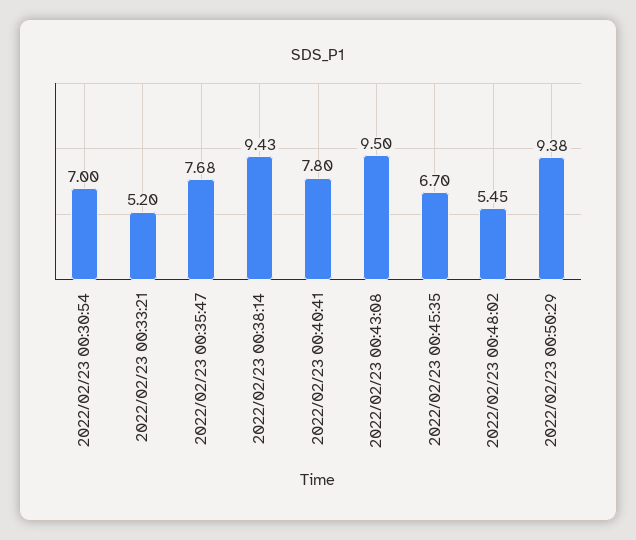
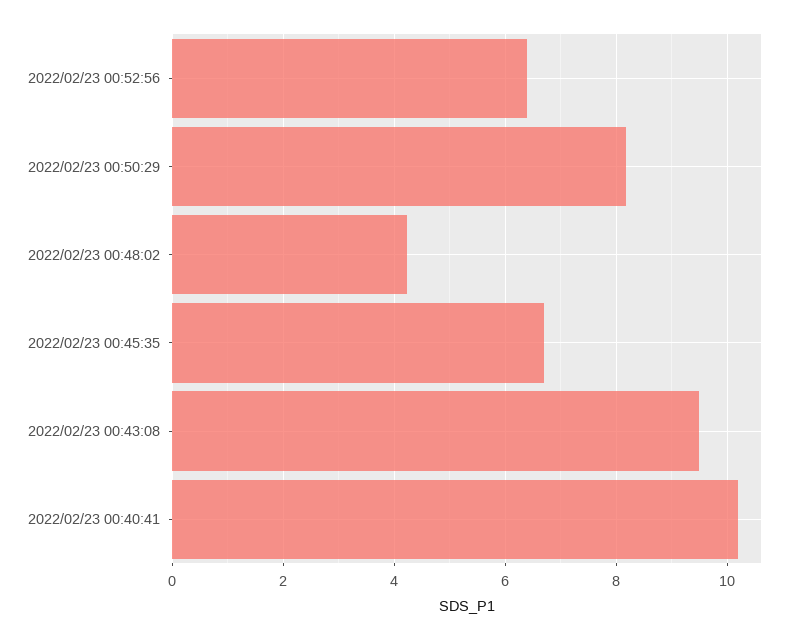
2022/02/23 00:30:54: 7 -> none
2022/02/23 00:33:21: 5.2 -> none
2022/02/23 00:35:47: 7.68 -> none
2022/02/23 00:38:14: 9.43 -> none
2022/02/23 00:40:41: 7.8 -> 10.2
2022/02/23 00:48:02: 5.45 -> 4.2
2022/02/23 00:50:29: 9.38 -> 8.2
2022/02/23 00:52:56: none -> 6.4

